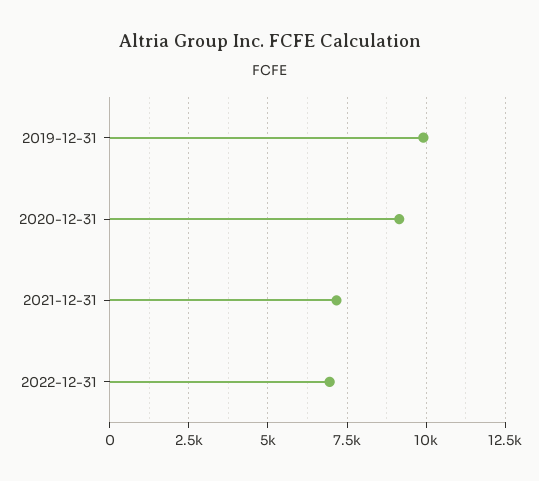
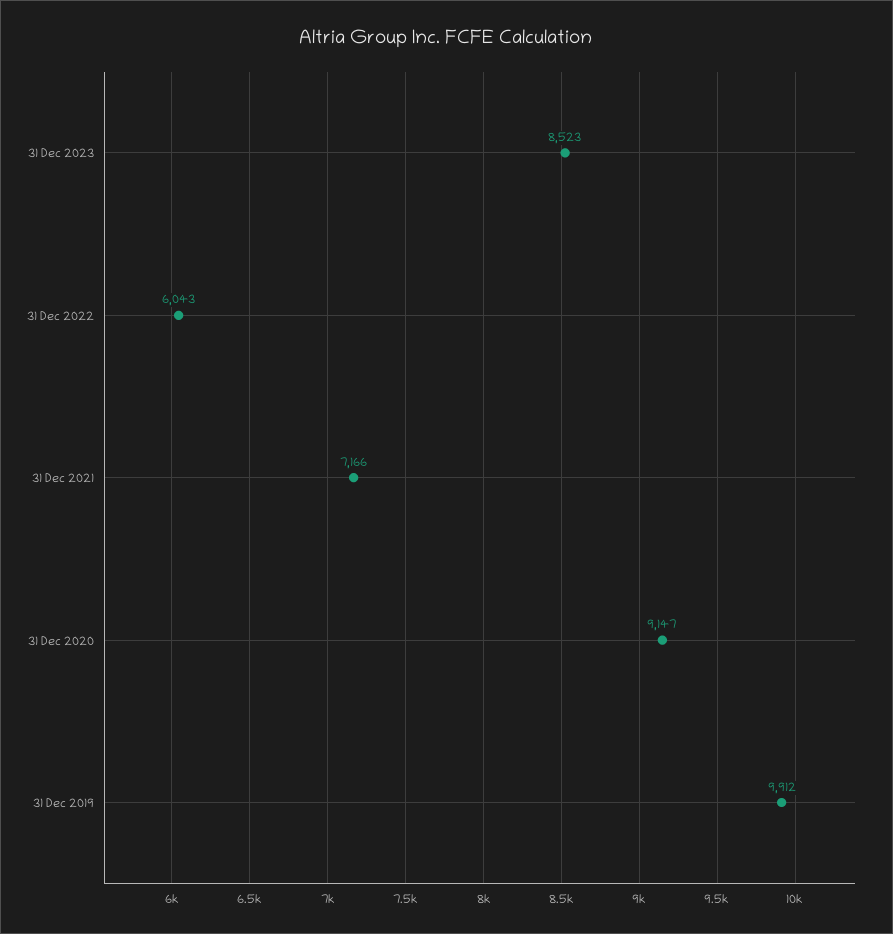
2022-12-31: 7000 -> 6043
31 Dec 2023: none -> 8523

